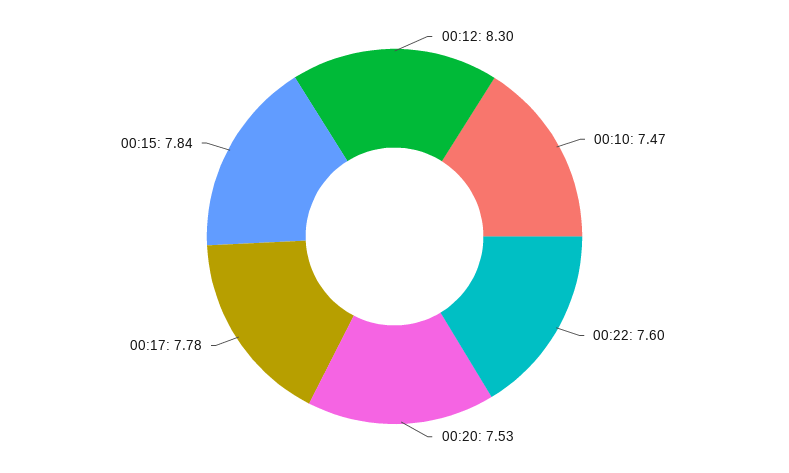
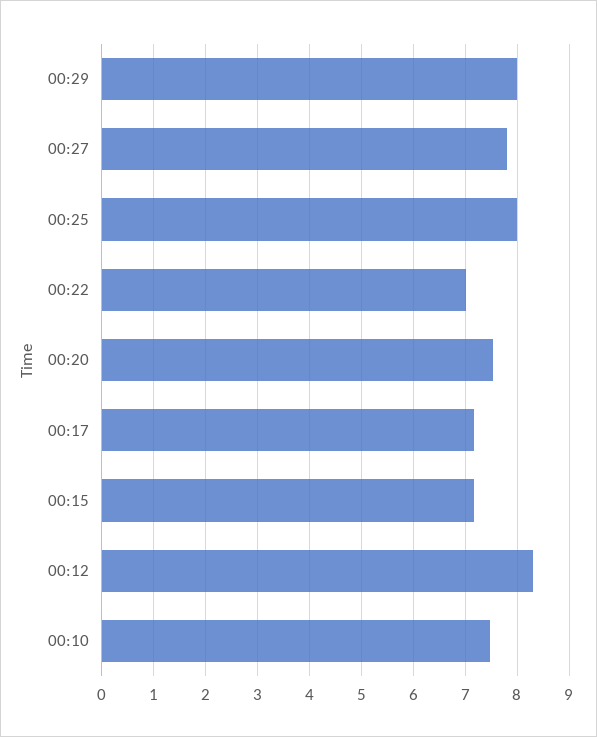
00:22: 7.6 -> 7
00:17: 7.78 -> 7.2
00:15: 7.84 -> 7.2
00:29: none -> 8
00:27: none -> 7.8
00:25: none -> 8

